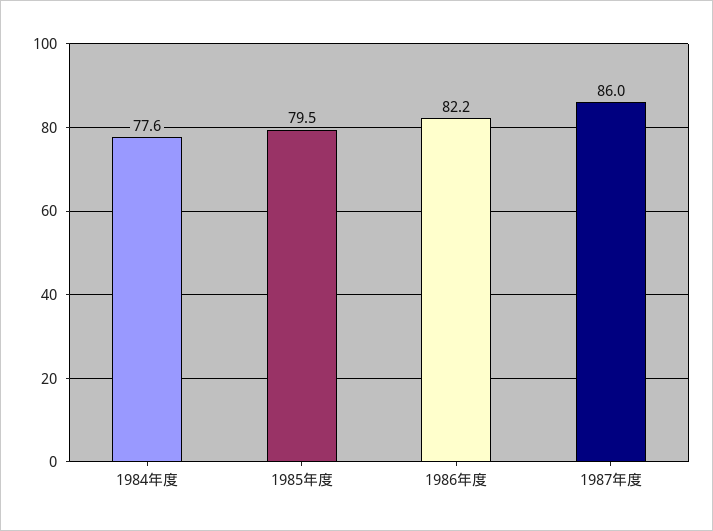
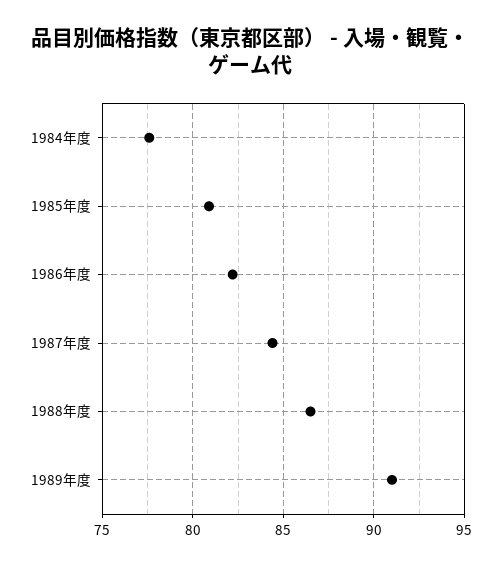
1985年度: 79.5 -> 81
1987年度: 86 -> 84.5
1988年度: none -> 86.5
1989年度: none -> 91

